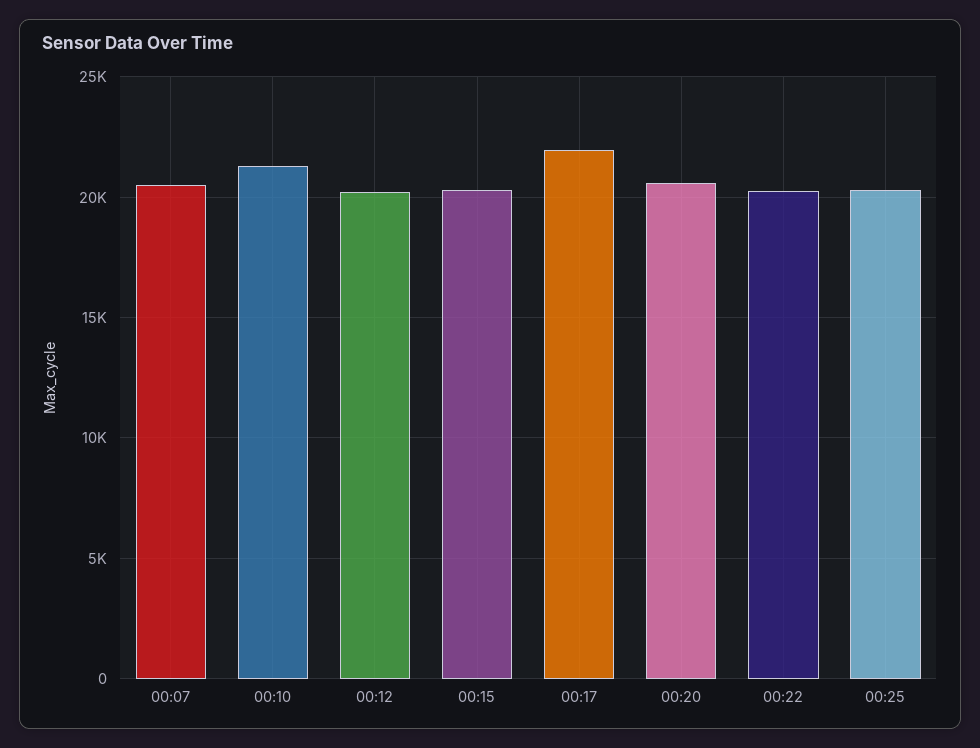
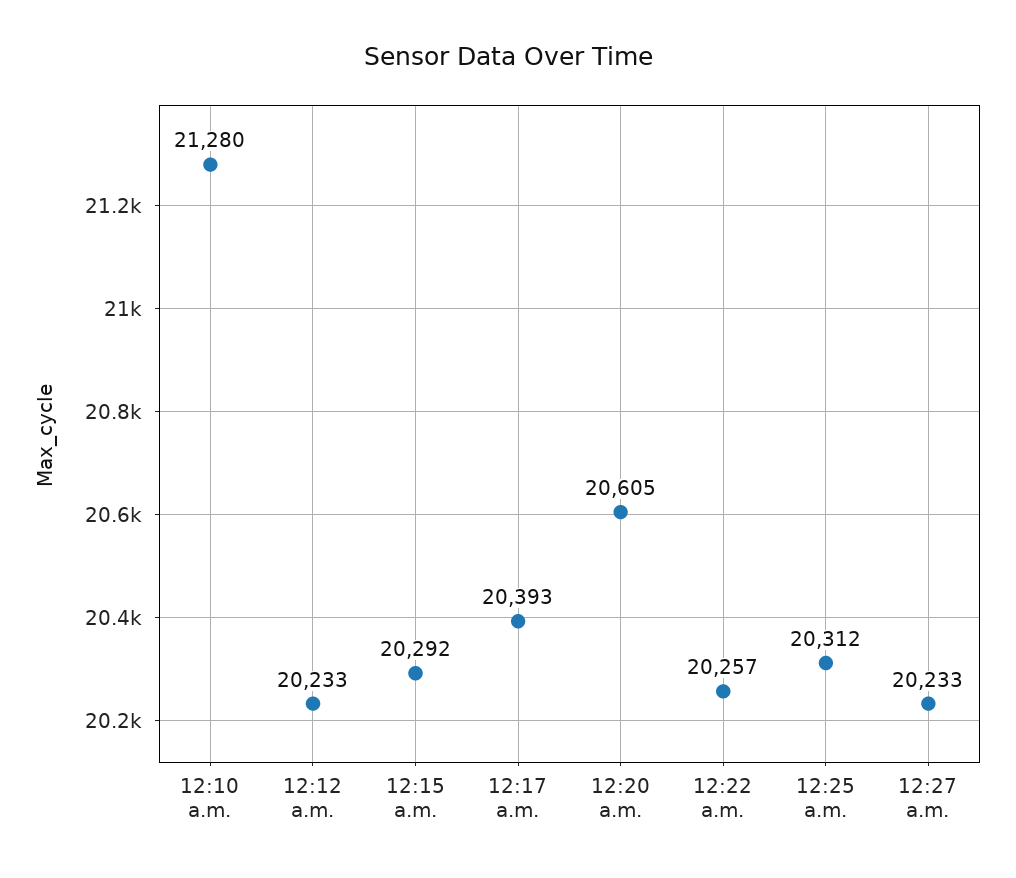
00:07: 20500 -> none
00:17: 22000 -> 20393
12:27 a.m.: none -> 20233

